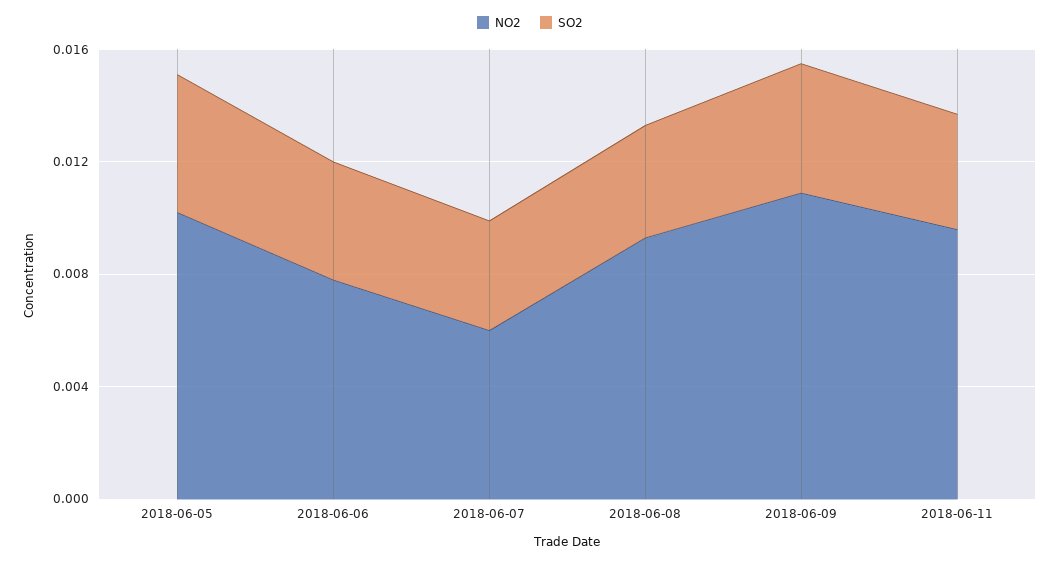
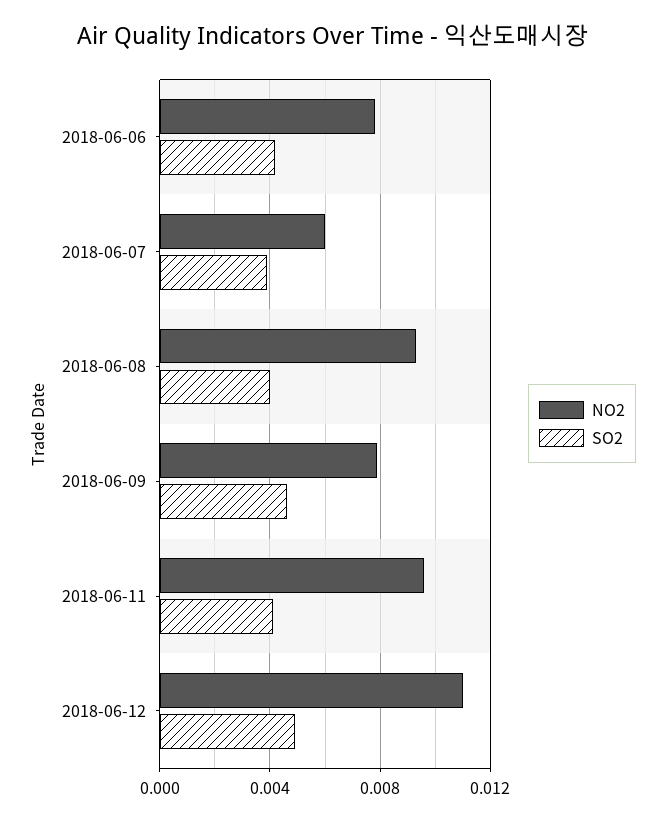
NO2, 2018-06-05: 0.01 -> none
SO2, 2018-06-05: 0.005 -> none
NO2, 2018-06-09: 0.011 -> 0.008
NO2, 2018-06-12: none -> 0.011
SO2, 2018-06-12: none -> 0.005

